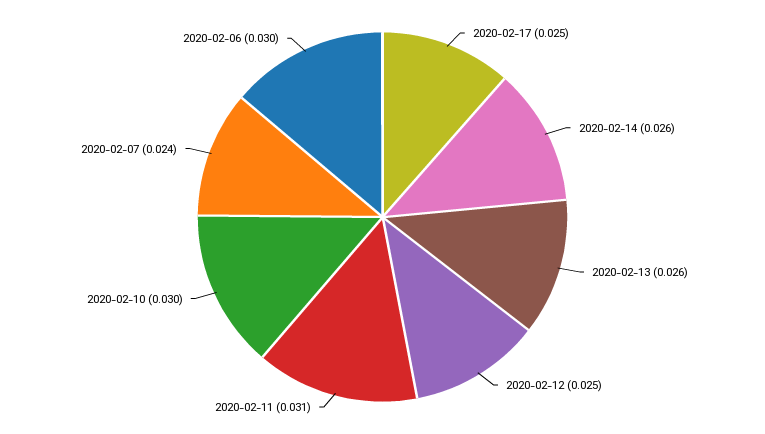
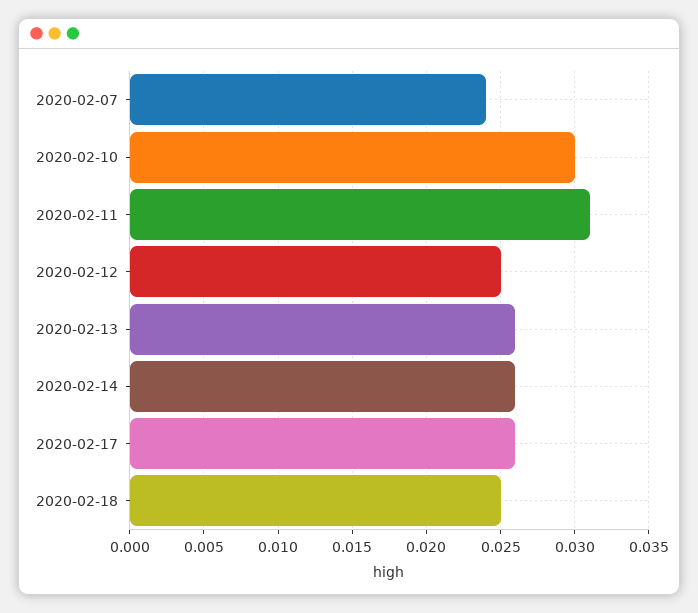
2020-02-17: 0.025 -> 0.026
2020-02-06: 0.03 -> none
2020-02-18: none -> 0.025

